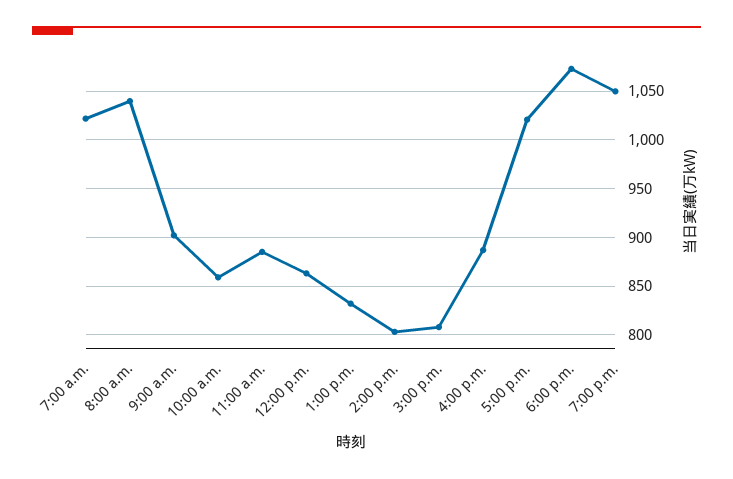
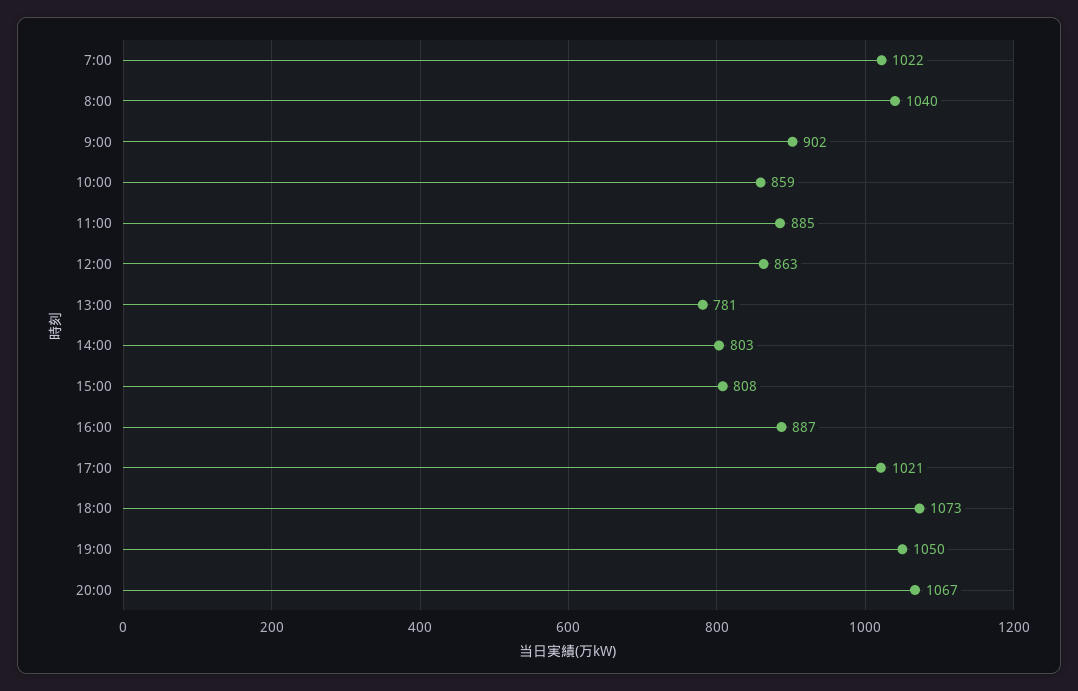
1:00 p.m.: 830 -> 781
20:00: none -> 1067

